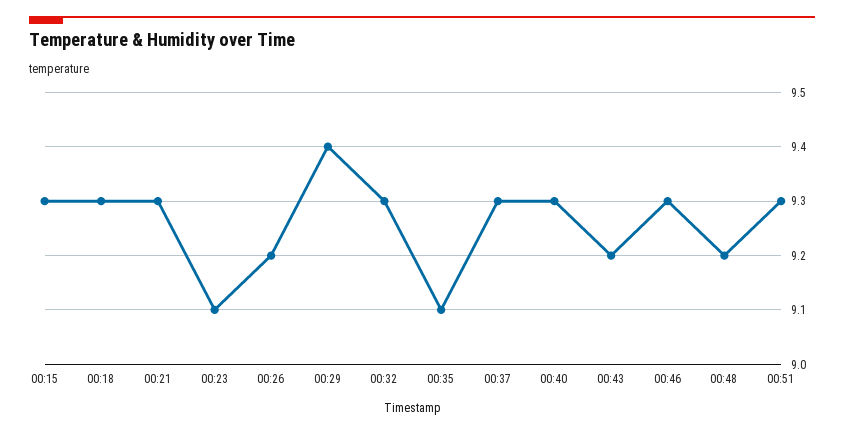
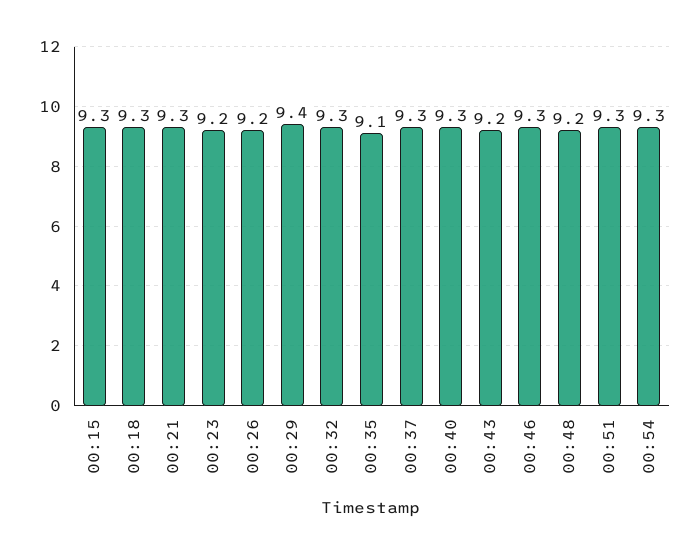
00:23: 9.1 -> 9.2
00:54: none -> 9.3

